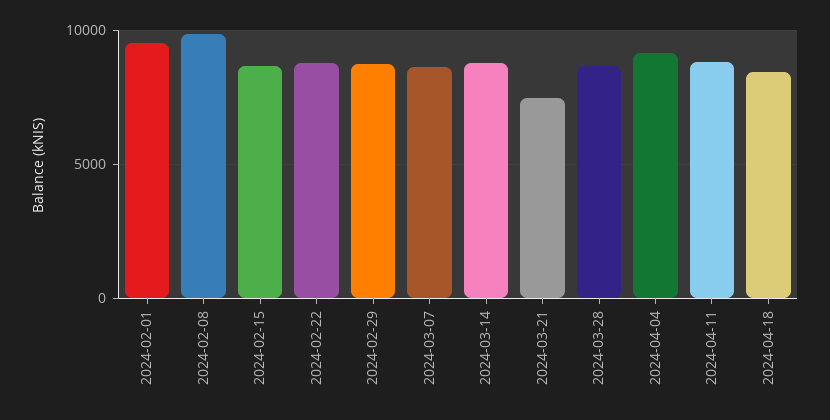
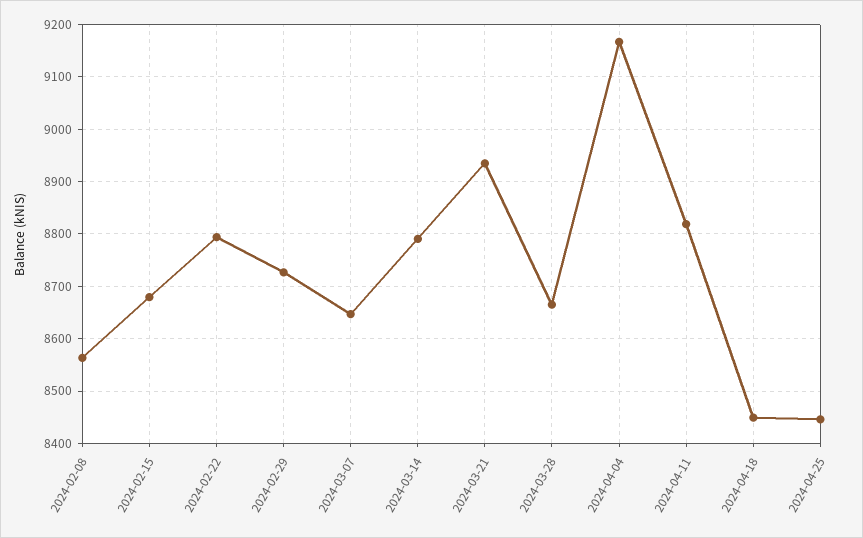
2024-02-01: 9500 -> none
2024-02-08: 10000 -> 8560
2024-03-21: 7500 -> 8940
2024-04-25: none -> 8440

